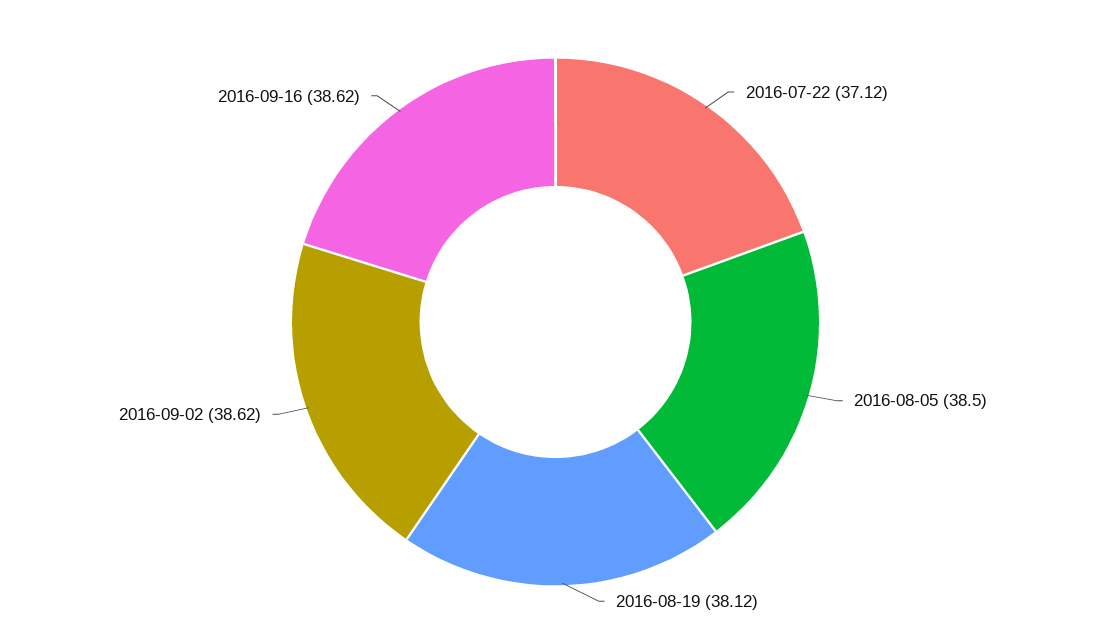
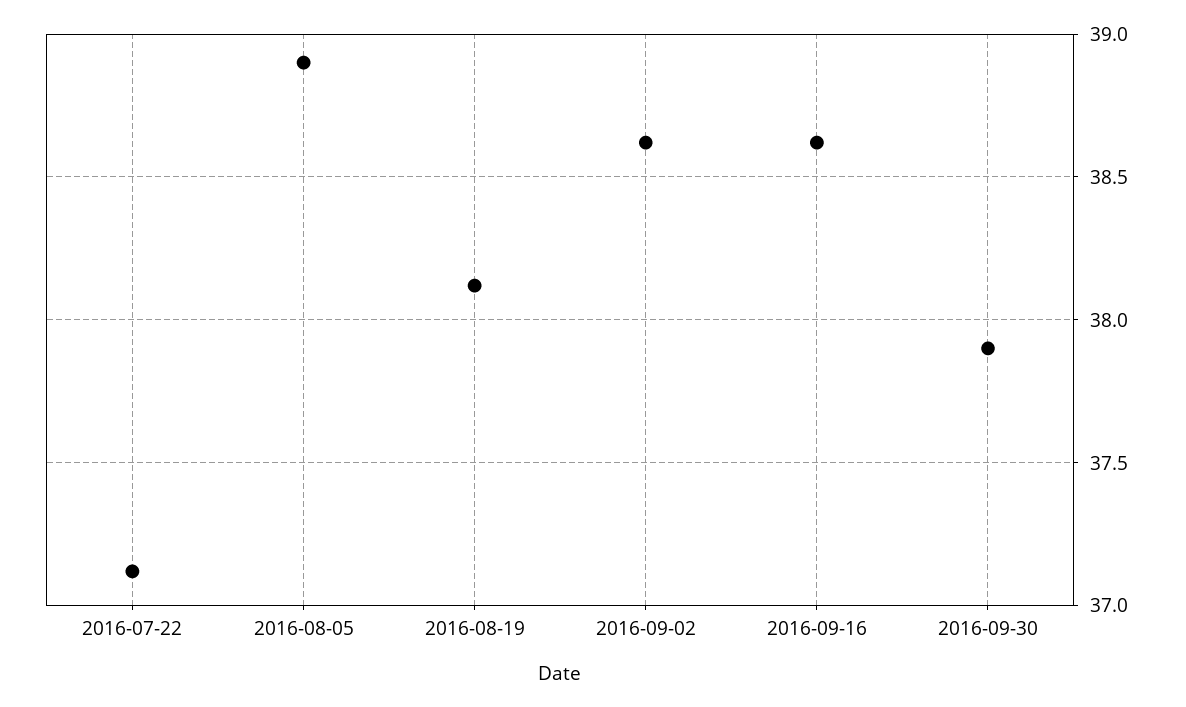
2016-08-05: 38.5 -> 38.9
2016-09-30: none -> 37.9

